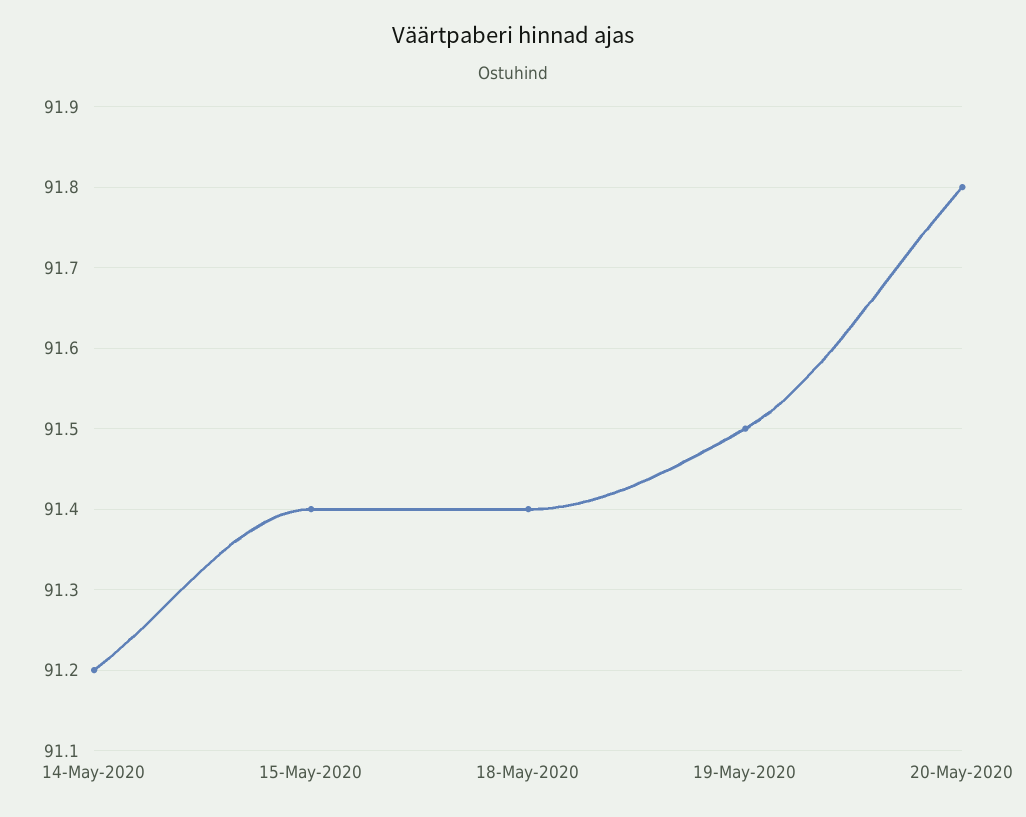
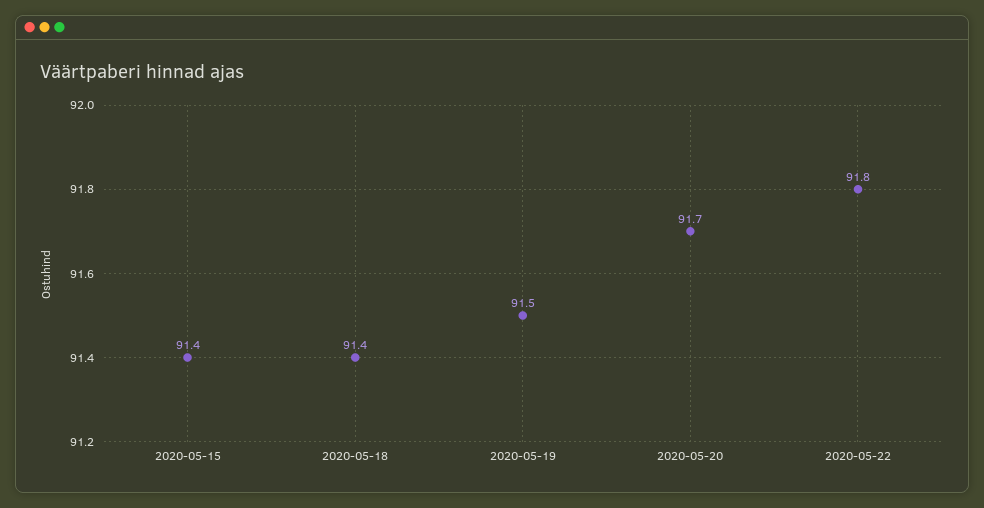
14-May-2020: 91.2 -> none
20-May-2020: 91.8 -> 91.7
2020-05-22: none -> 91.8

